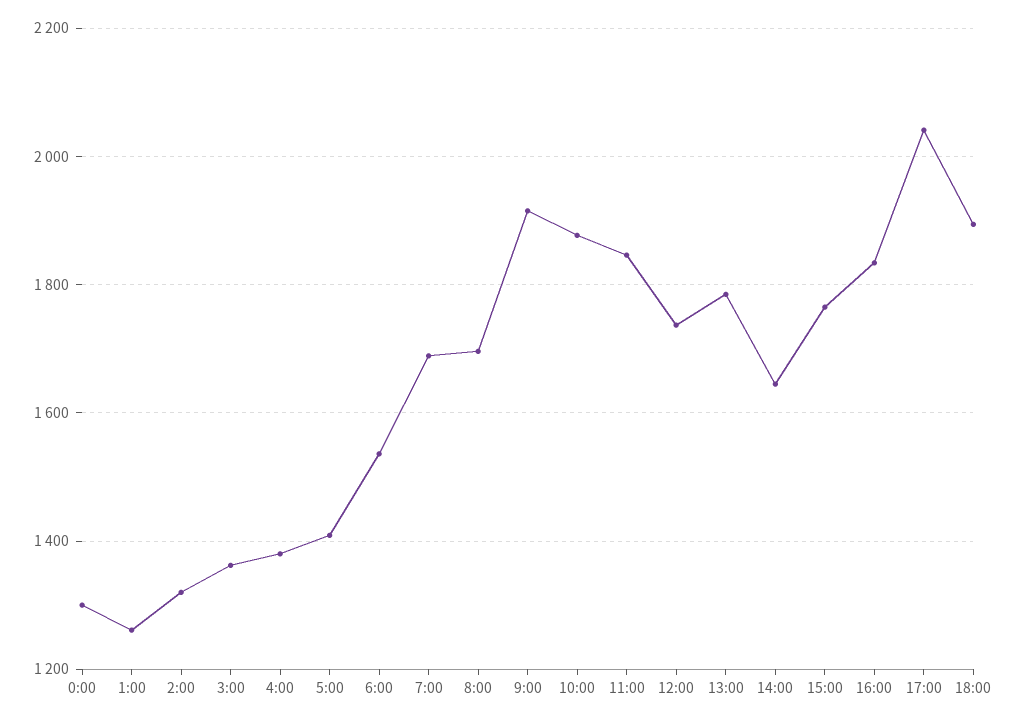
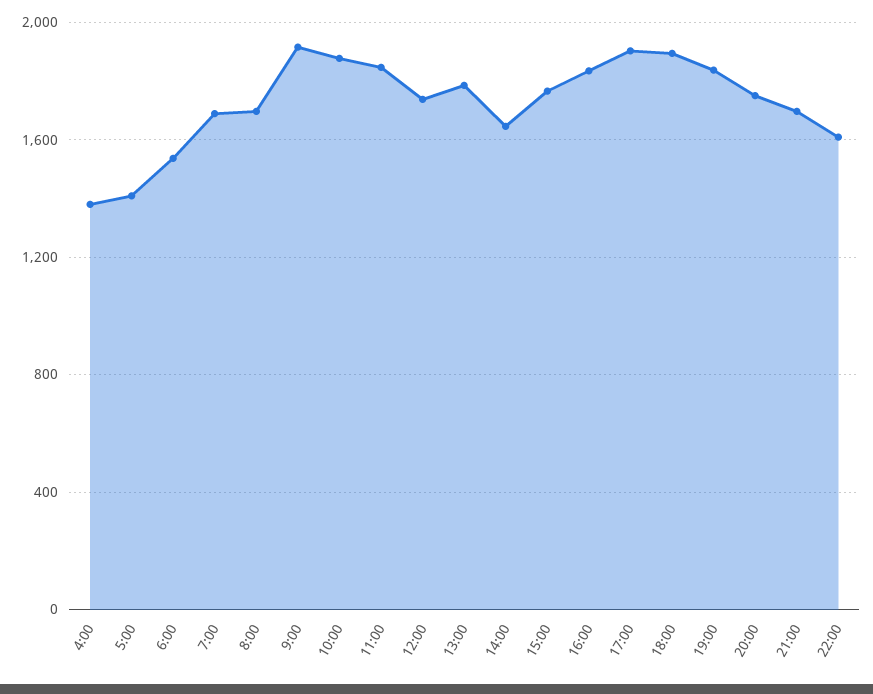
0:00: 1300 -> none
1:00: 1260 -> none
2:00: 1320 -> none
3:00: 1360 -> none
17:00: 2040 -> 1900
19:00: none -> 1850
20:00: none -> 1750
21:00: none -> 1700
22:00: none -> 1600

